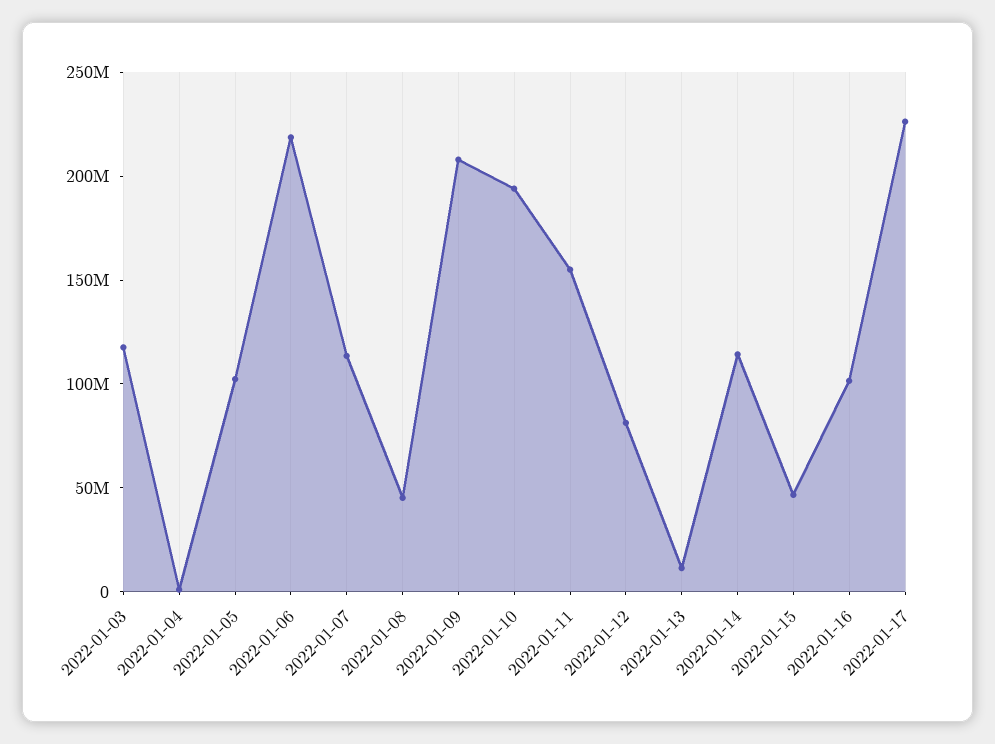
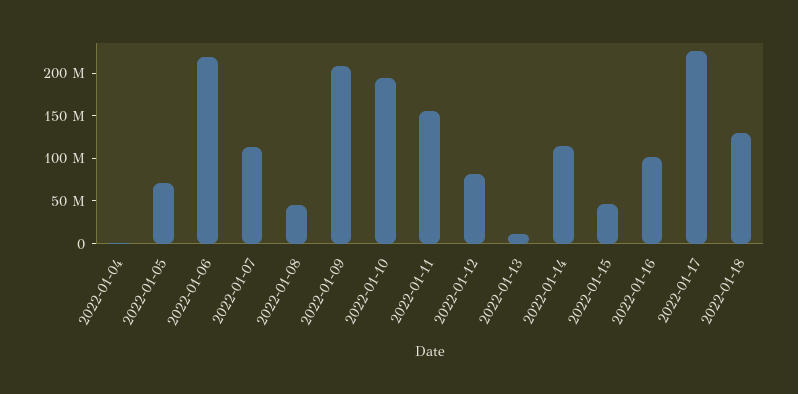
2022-01-03: 120000000 -> none
2022-01-05: 100000000 -> 70000000
2022-01-18: none -> 130000000

